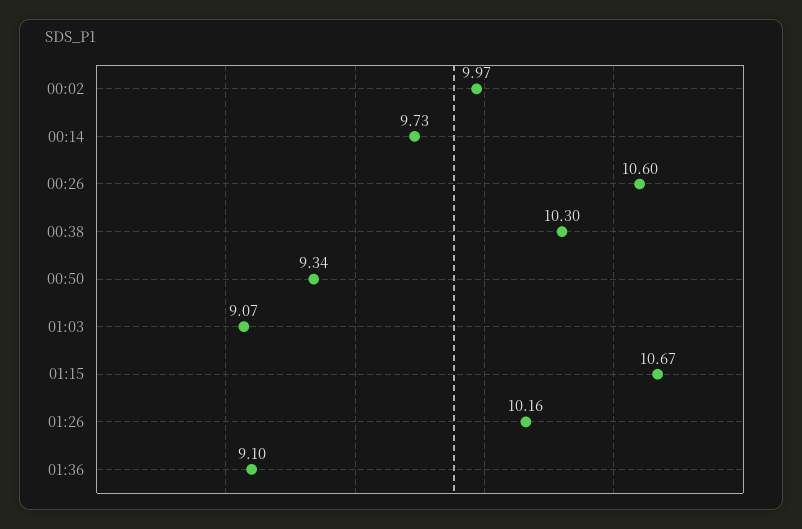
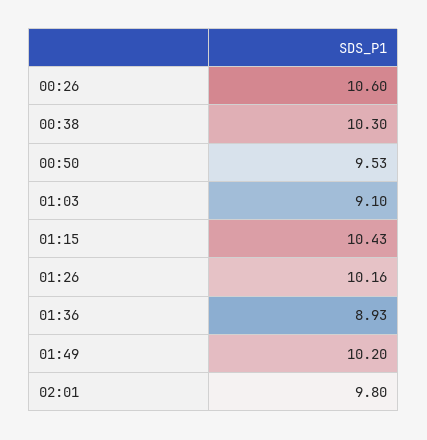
00:02: 9.97 -> none
00:14: 9.73 -> none
00:50: 9.34 -> 9.53
01:03: 9.07 -> 9.1
01:15: 10.67 -> 10.43
01:36: 9.1 -> 8.93
01:49: none -> 10.2
02:01: none -> 9.8

